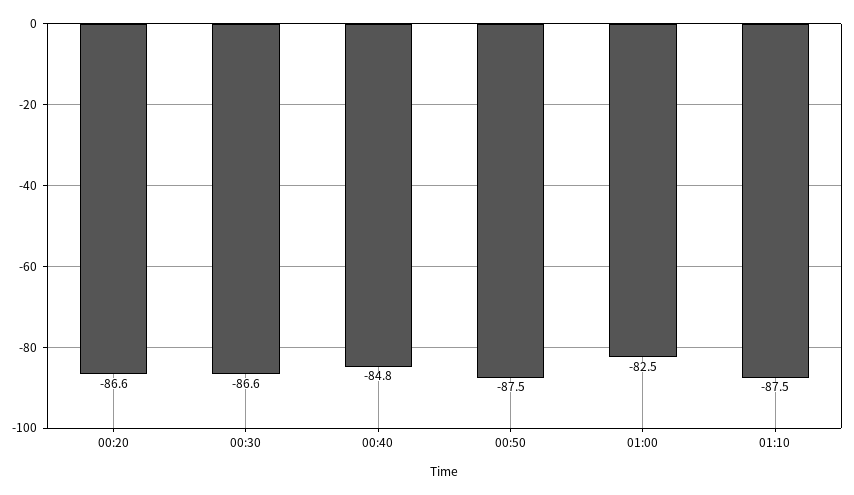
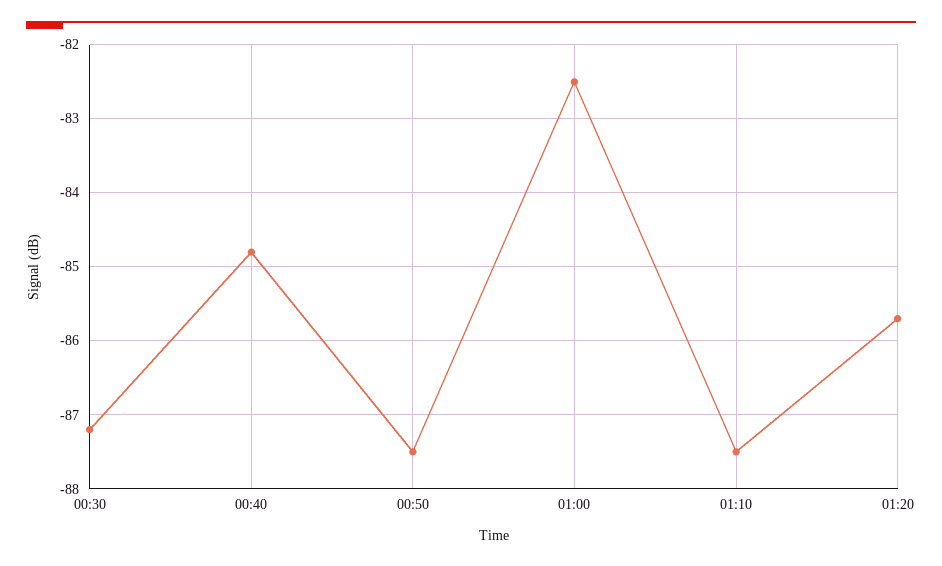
00:20: -86.6 -> none
00:30: -86.6 -> -87.2
01:20: none -> -85.7

